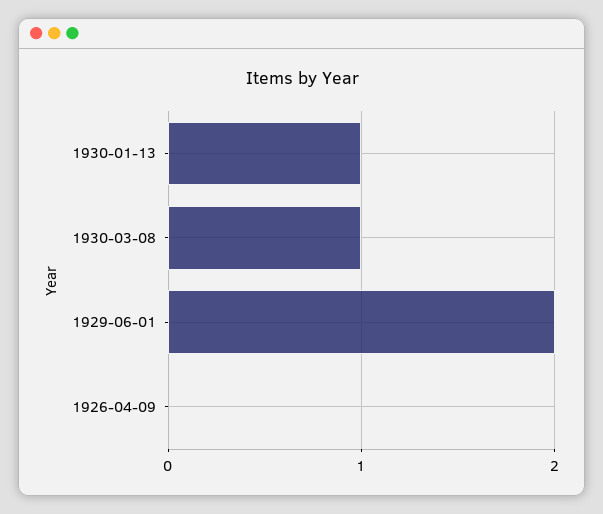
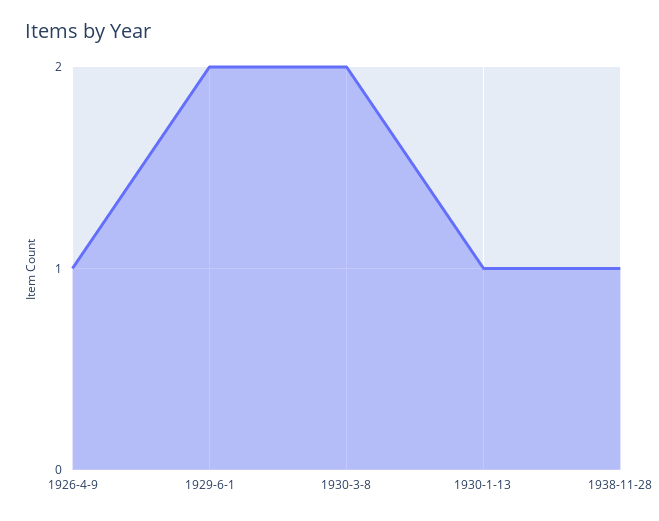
1930-03-08: 1 -> 2
1926-04-09: 0 -> 1
1938-11-28: none -> 1

